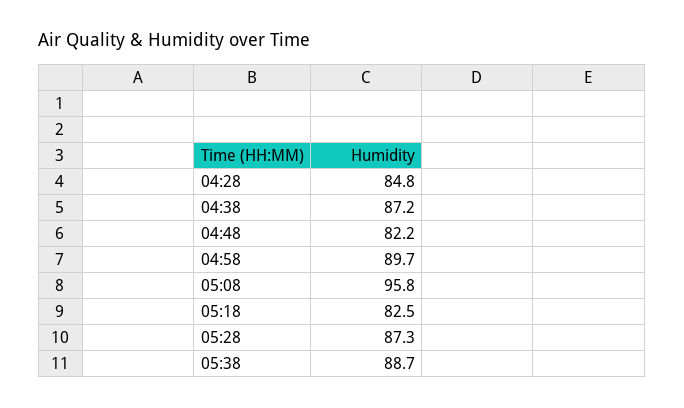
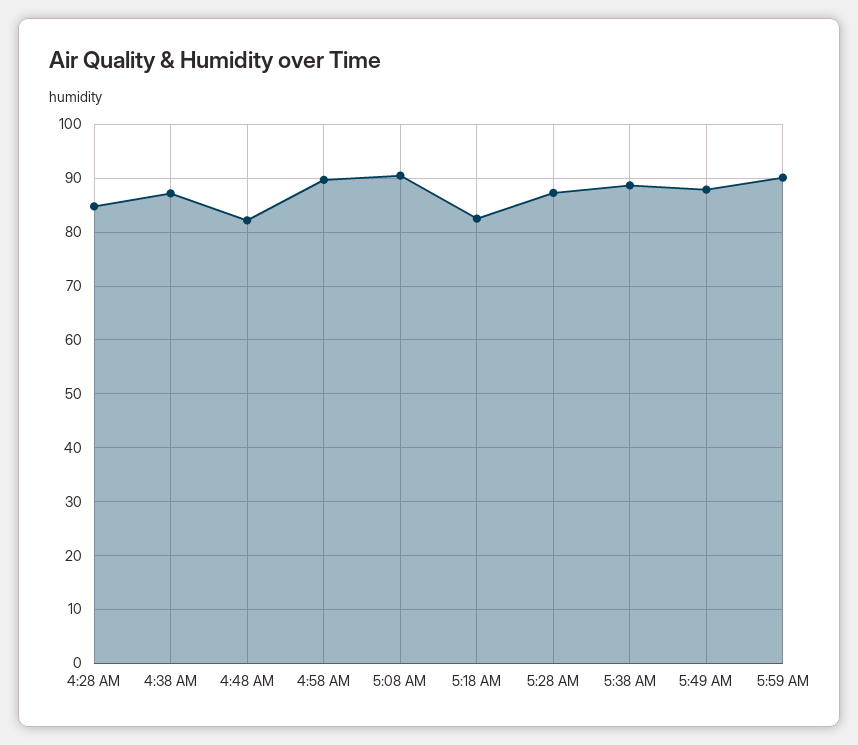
05:08: 95.8 -> 90
5:49 AM: none -> 88
5:59 AM: none -> 90

